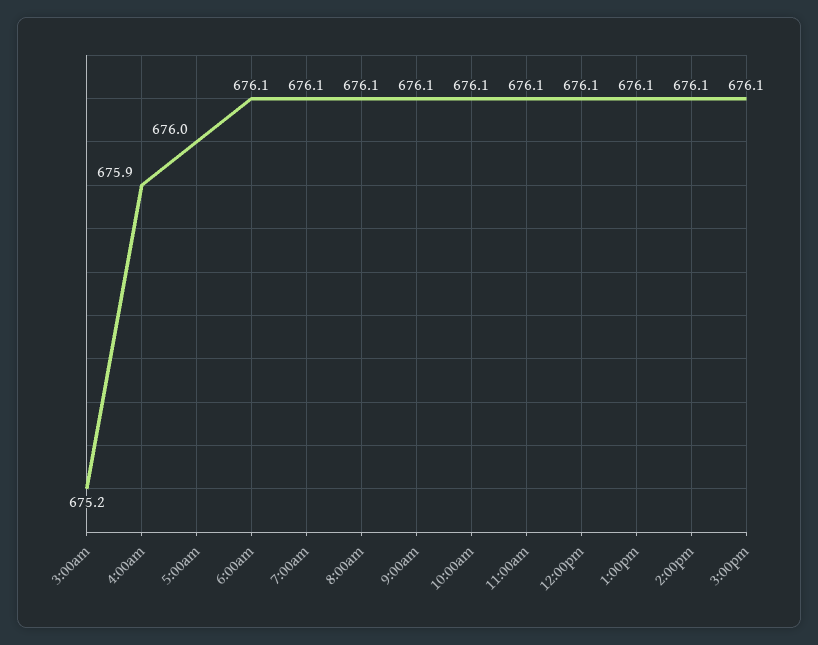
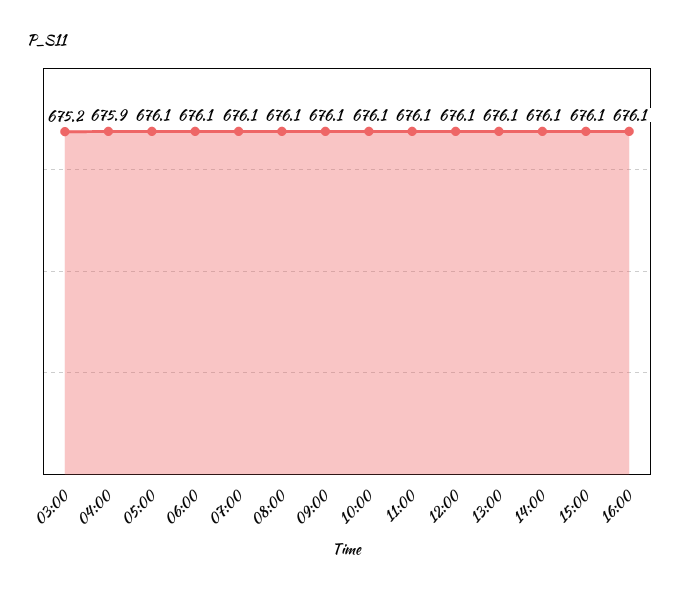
5:00am: 676 -> 676.1
16:00: none -> 676.1

